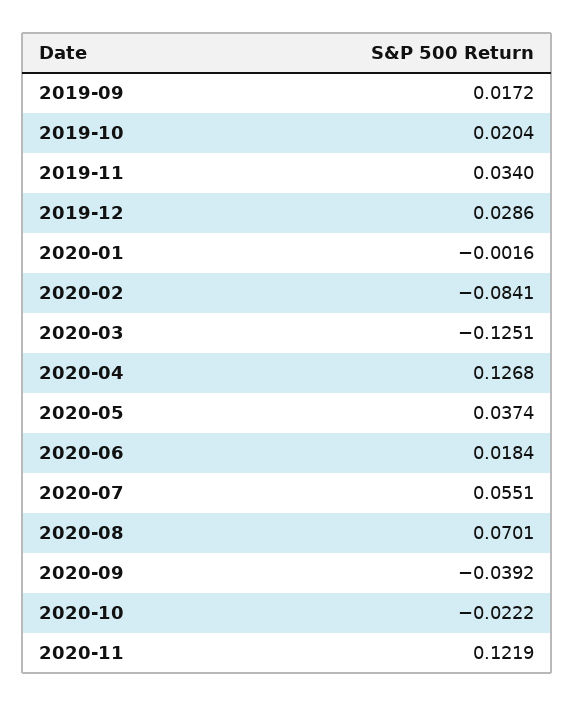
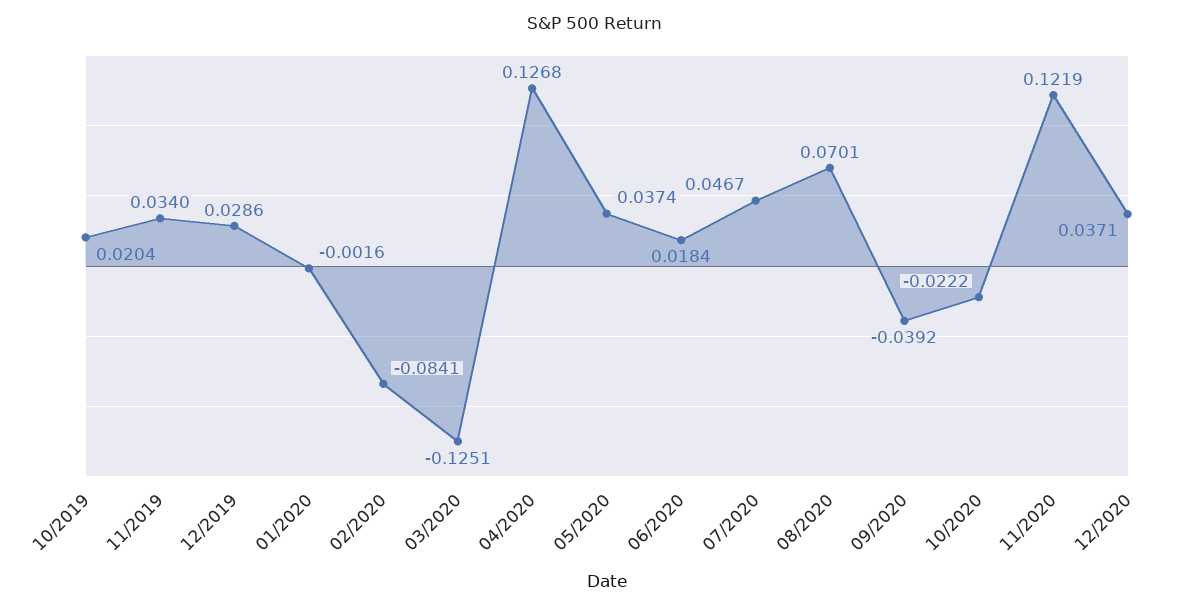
2019-09: 0.0172 -> none
2020-07: 0.0551 -> 0.0467
12/2020: none -> 0.0371

